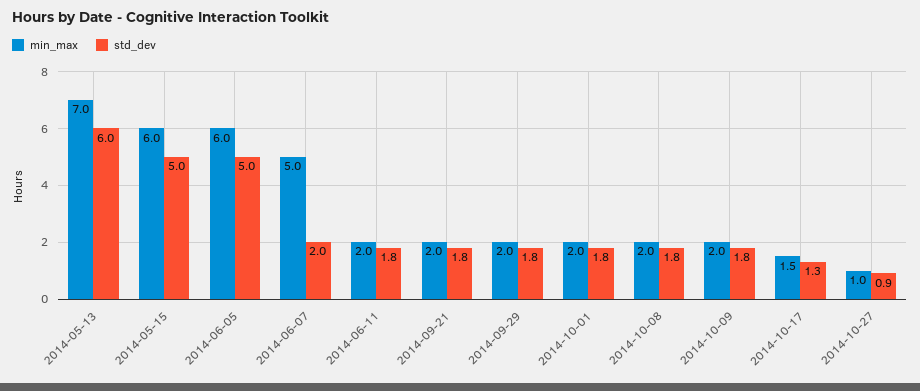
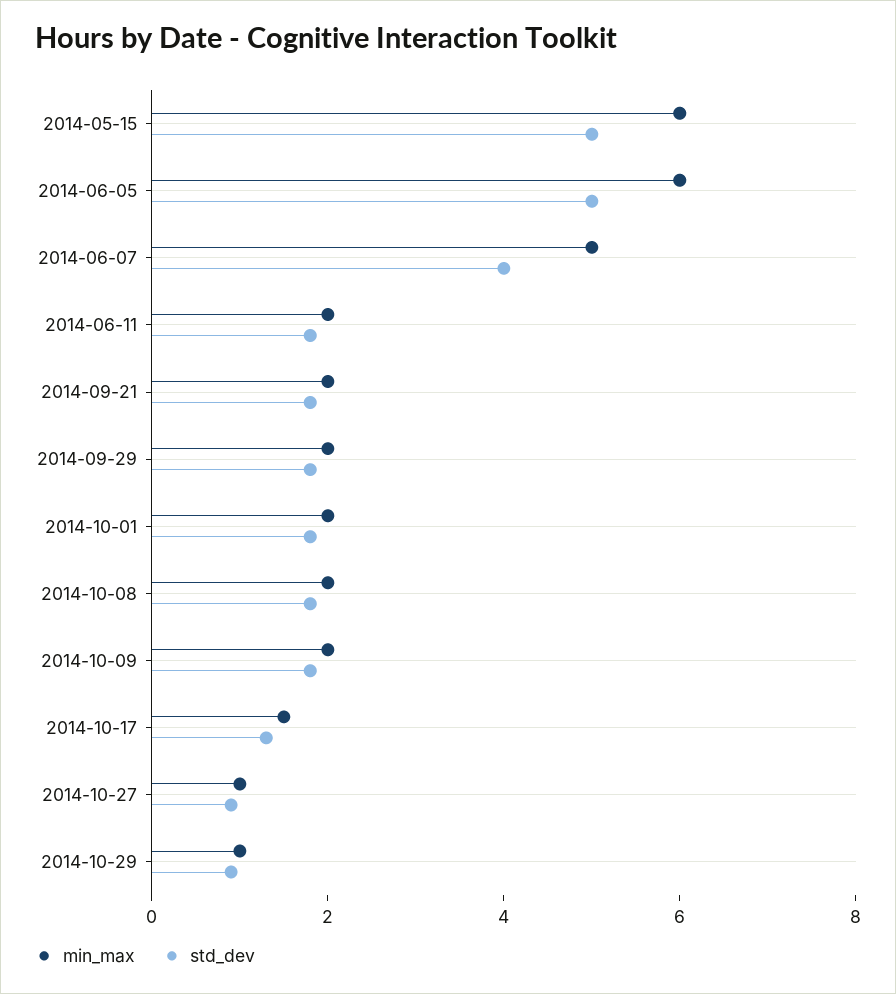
min_max, 2014-05-13: 7 -> none
std_dev, 2014-05-13: 6 -> none
std_dev, 2014-06-07: 2 -> 4
min_max, 2014-10-29: none -> 1
std_dev, 2014-10-29: none -> 1

